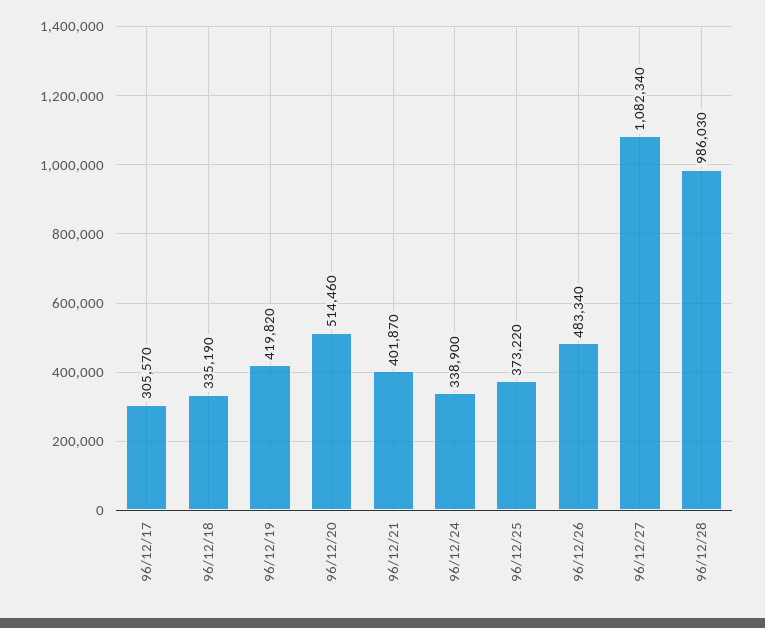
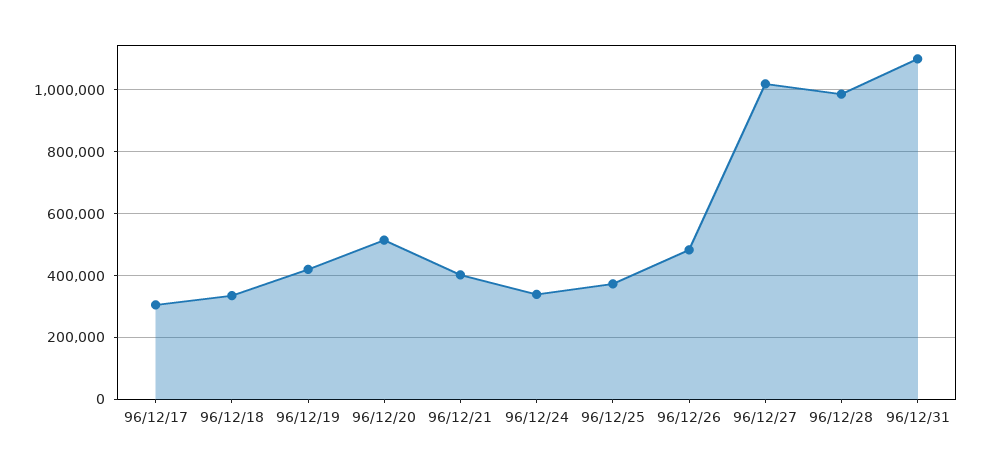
96/12/27: 1082340 -> 1020000
96/12/31: none -> 1100000

